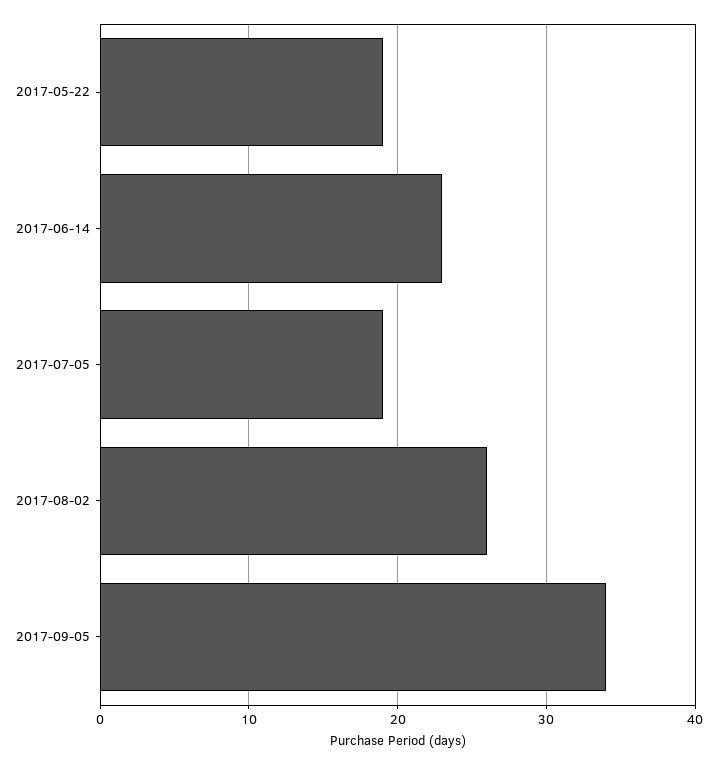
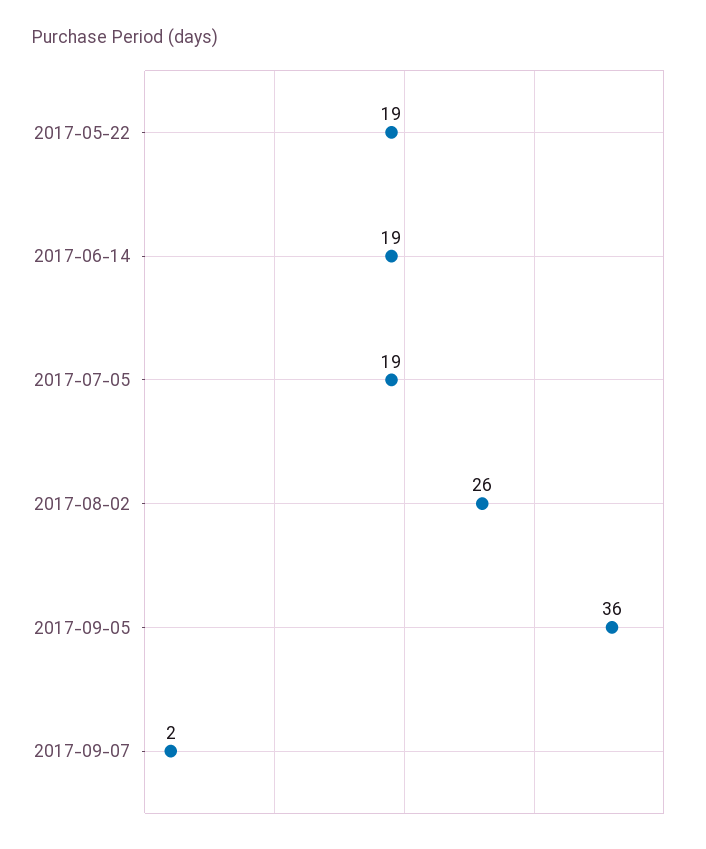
2017-06-14: 23 -> 19
2017-09-05: 34 -> 36
2017-09-07: none -> 2

